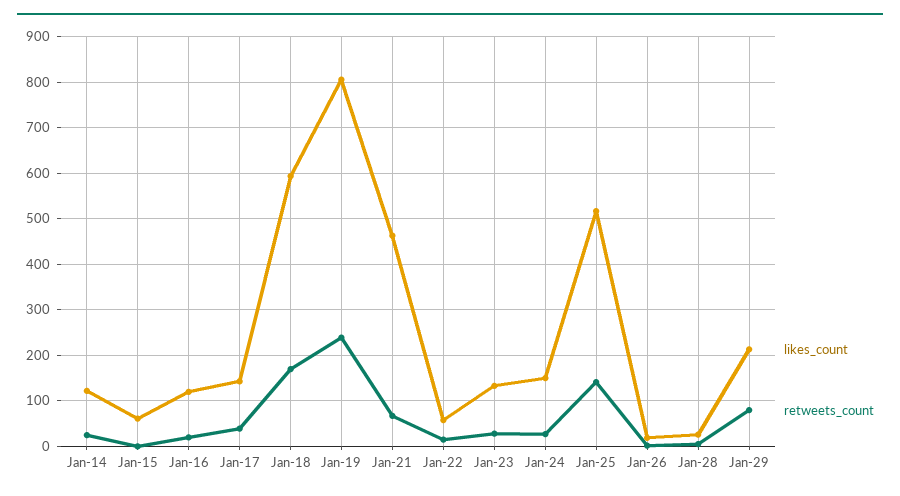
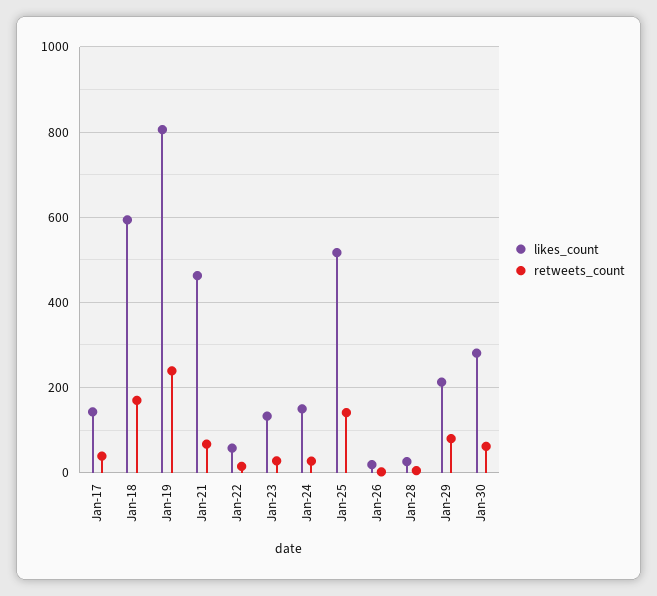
likes_count, Jan-14: 120 -> none
retweets_count, Jan-14: 20 -> none
likes_count, Jan-15: 60 -> none
retweets_count, Jan-15: 0 -> none
likes_count, Jan-16: 120 -> none
retweets_count, Jan-16: 20 -> none
likes_count, Jan-30: none -> 280
retweets_count, Jan-30: none -> 60

